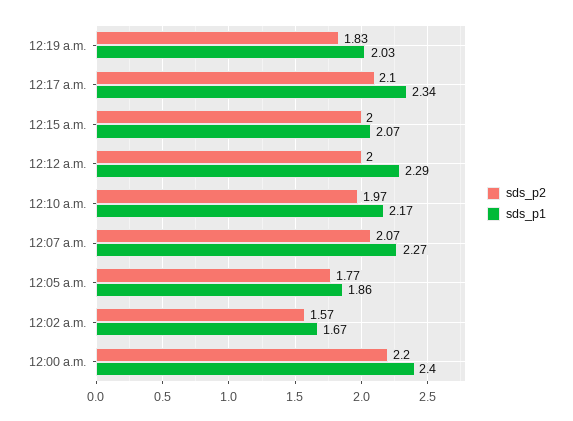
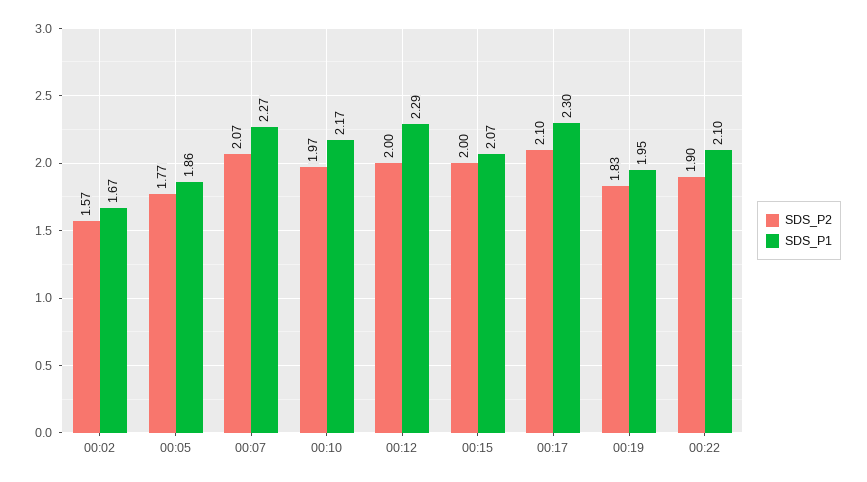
sds_p1, 12:19 a.m.: 2.03 -> 1.95
sds_p1, 12:17 a.m.: 2.34 -> 2.3
sds_p2, 12:00 a.m.: 2.2 -> none
sds_p1, 12:00 a.m.: 2.4 -> none
sds_p2, 00:22: none -> 1.9
sds_p1, 00:22: none -> 2.1

